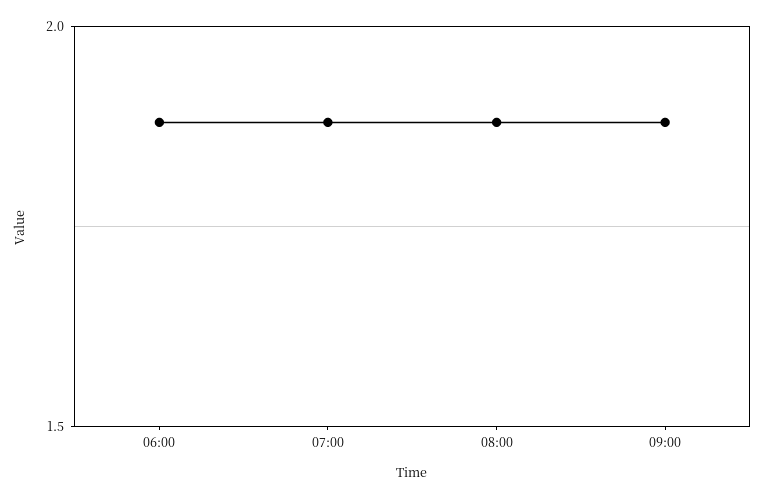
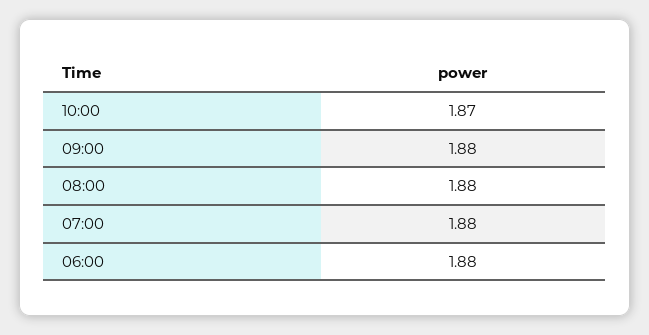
10:00: none -> 1.87

